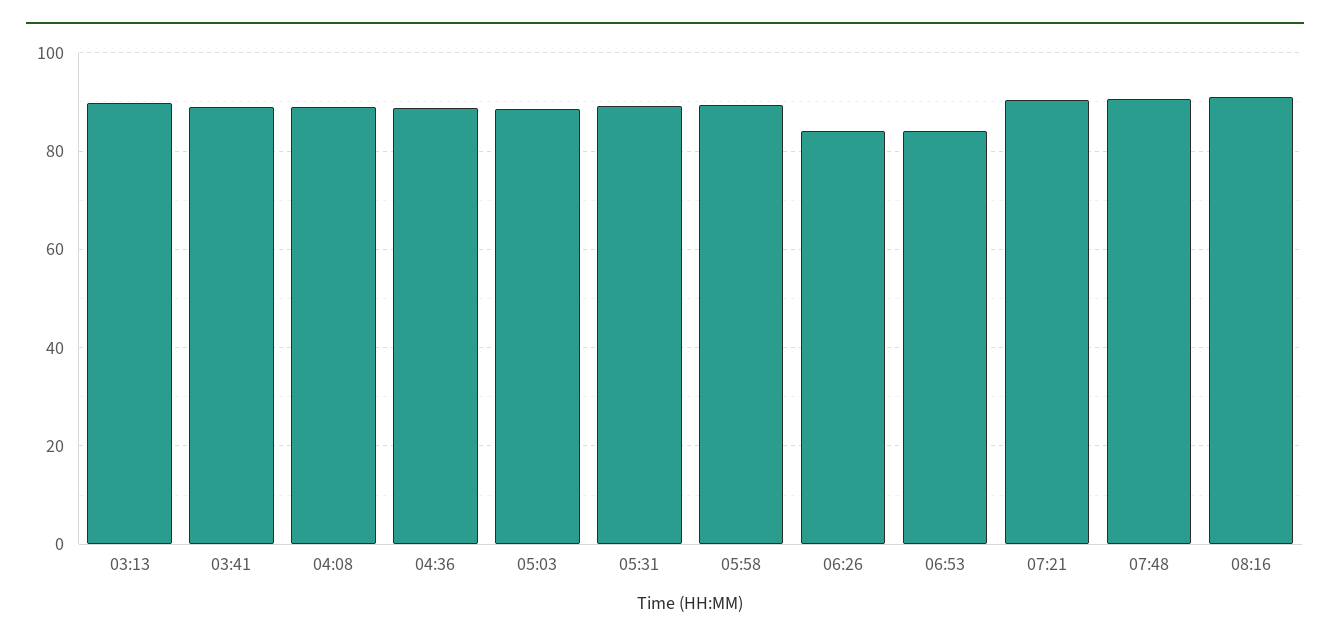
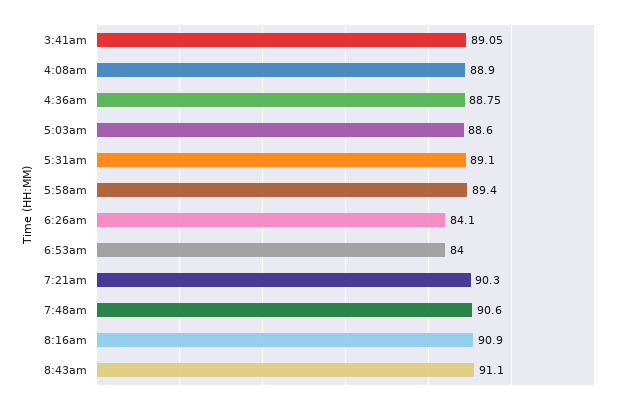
03:13: 90 -> none
8:43am: none -> 91.1

